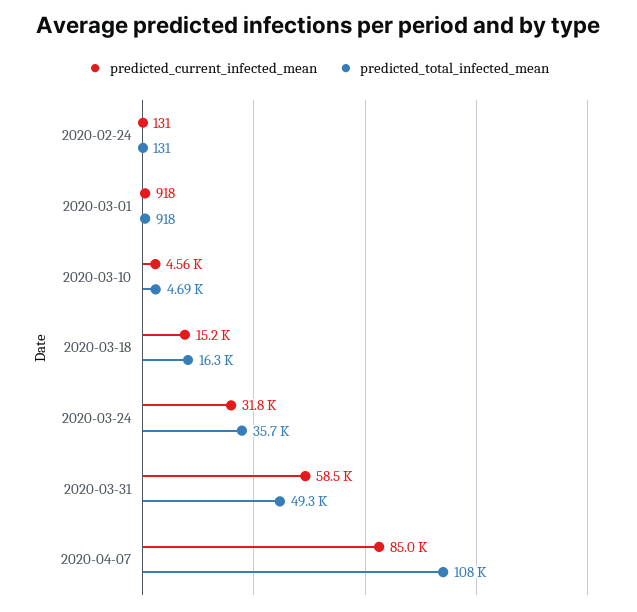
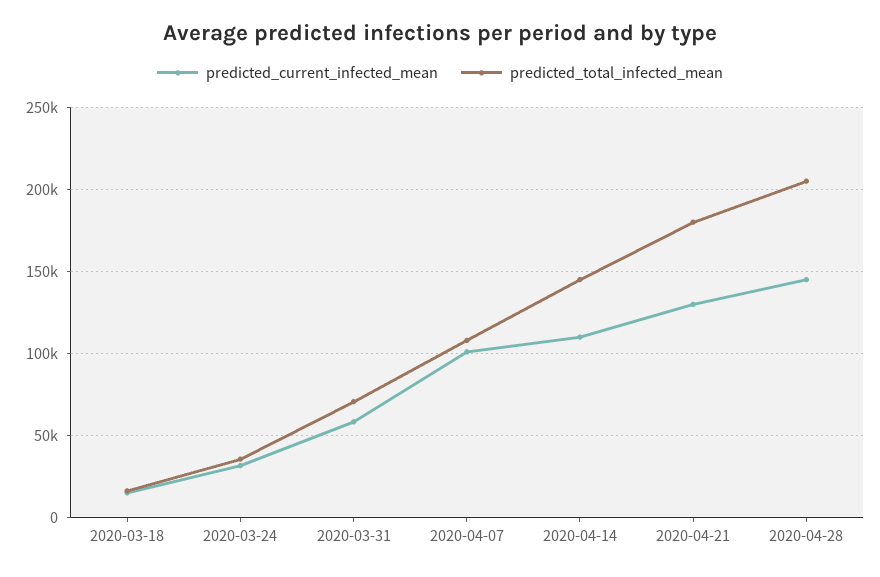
predicted_current_infected_mean, 2020-02-24: 131 -> none
predicted_total_infected_mean, 2020-02-24: 131 -> none
predicted_current_infected_mean, 2020-03-01: 918 -> none
predicted_total_infected_mean, 2020-03-01: 918 -> none
predicted_current_infected_mean, 2020-03-10: 4560 -> none
predicted_total_infected_mean, 2020-03-10: 4690 -> none
predicted_total_infected_mean, 2020-03-31: 49300 -> 70000
predicted_current_infected_mean, 2020-04-07: 85000 -> 100000
predicted_current_infected_mean, 2020-04-14: none -> 110000
predicted_total_infected_mean, 2020-04-14: none -> 145000
predicted_current_infected_mean, 2020-04-21: none -> 130000
predicted_total_infected_mean, 2020-04-21: none -> 180000
predicted_current_infected_mean, 2020-04-28: none -> 145000
predicted_total_infected_mean, 2020-04-28: none -> 205000

